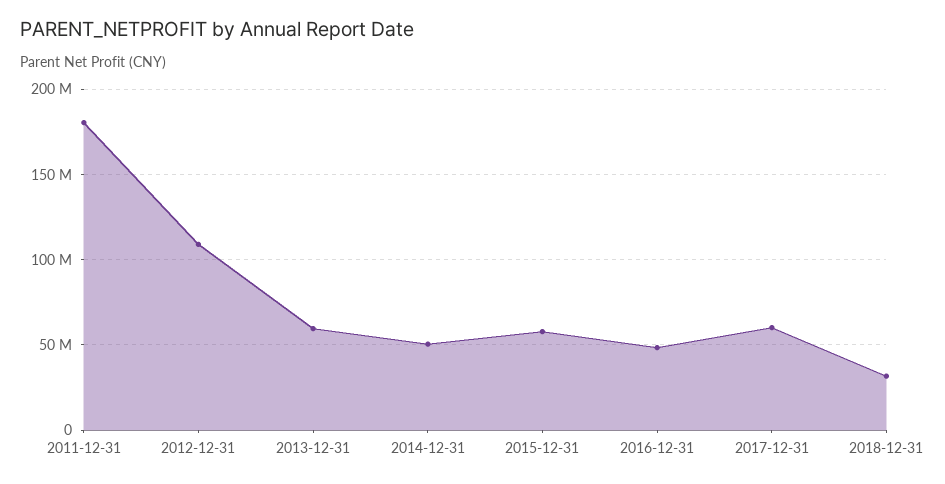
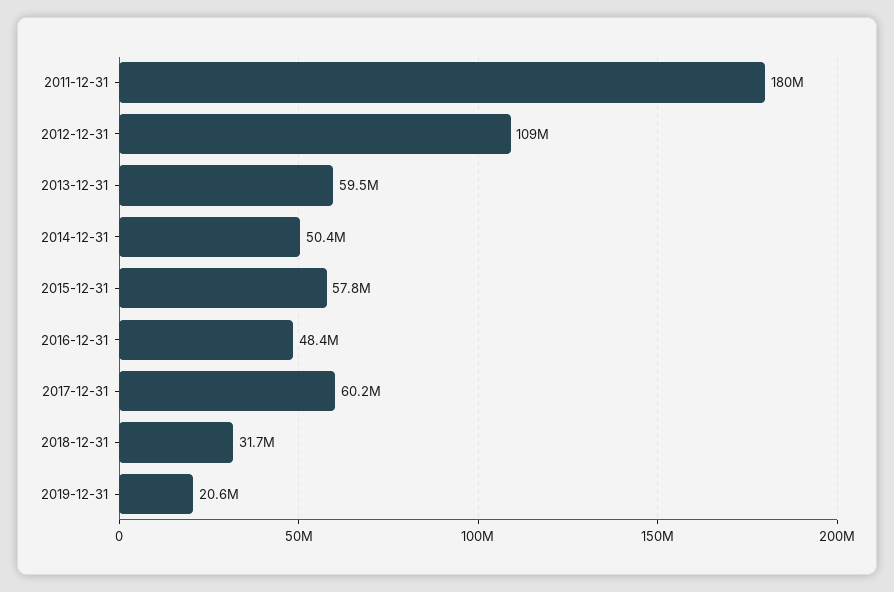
2019-12-31: none -> 20600000

